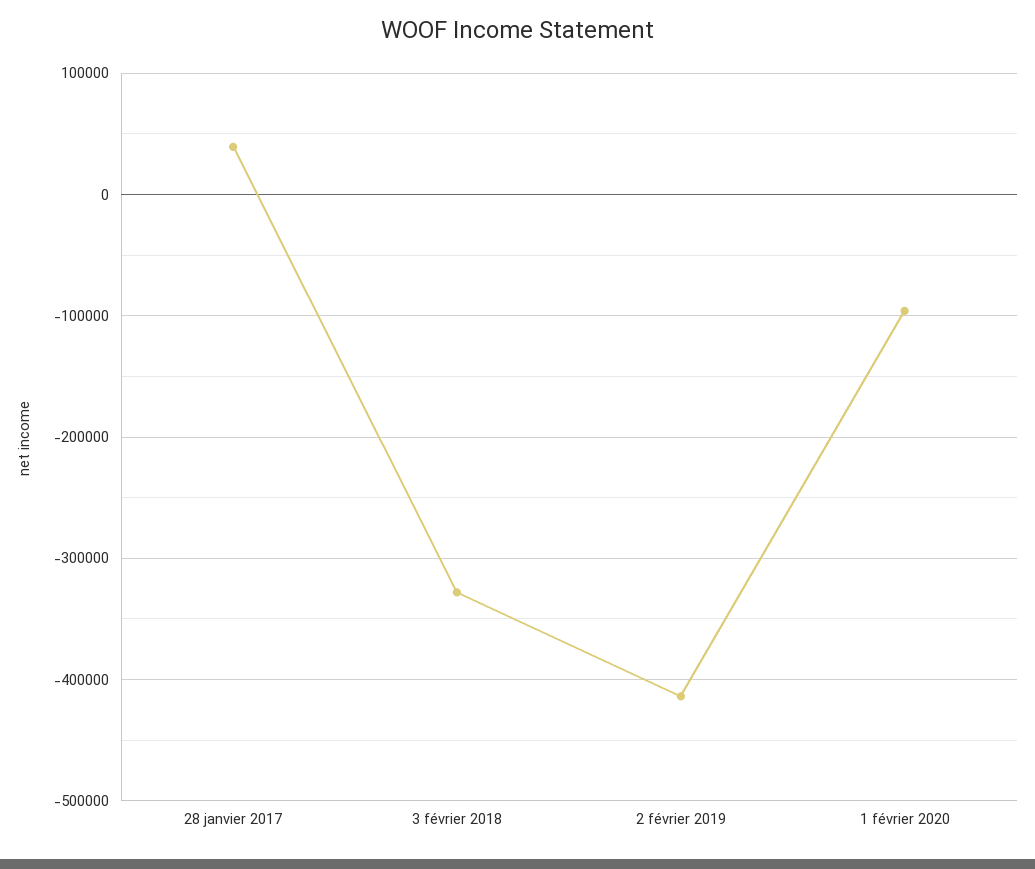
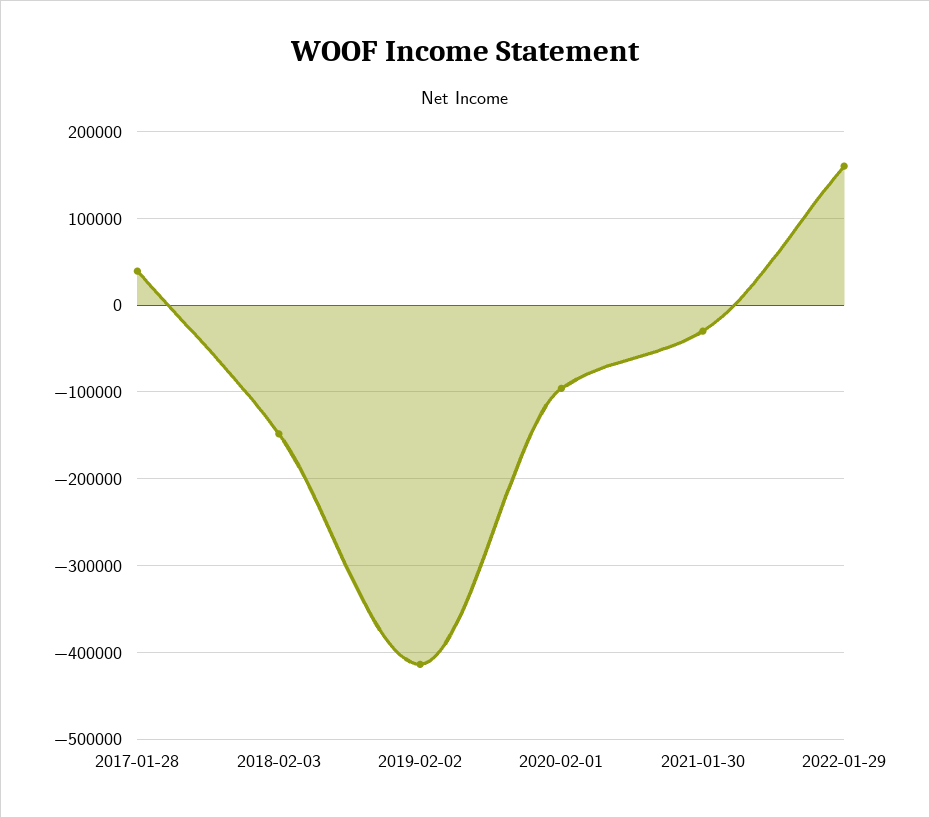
3 février 2018: -330000 -> -150000
2021-01-30: none -> -30000
2022-01-29: none -> 160000

